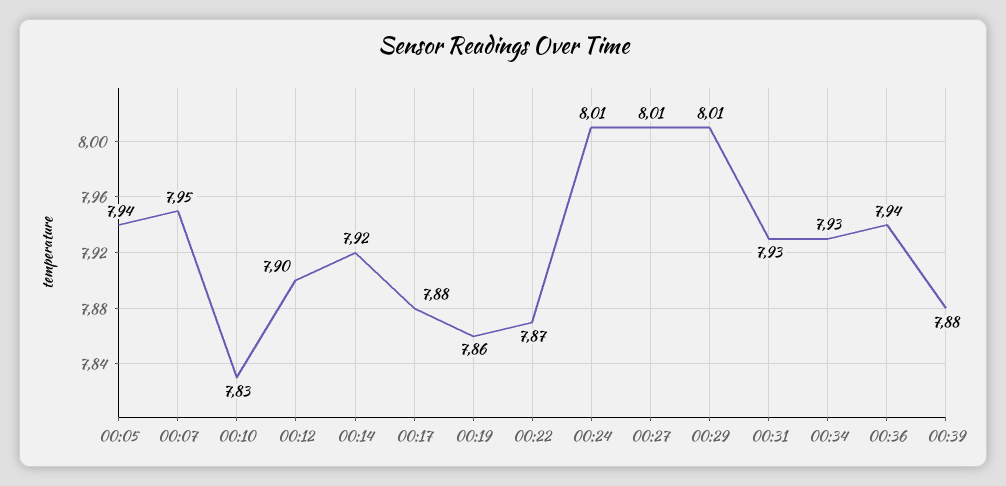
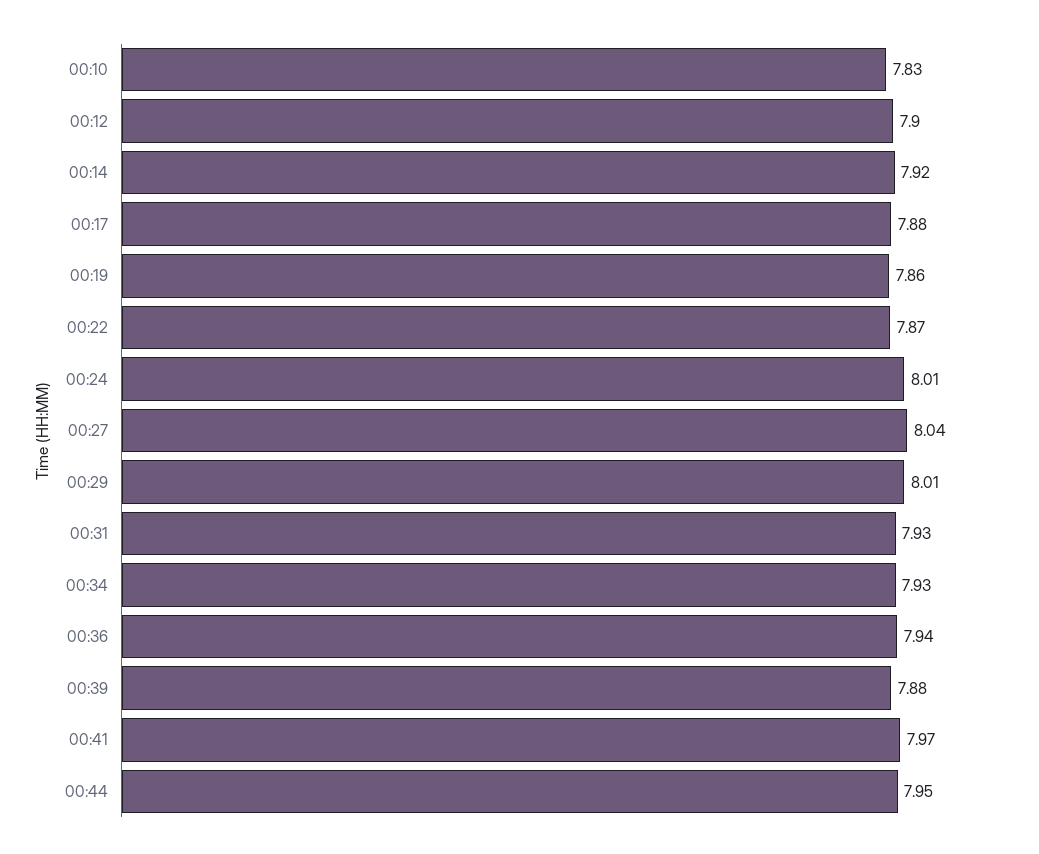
00:05: 7.94 -> none
00:07: 7.95 -> none
00:27: 8.01 -> 8.04
00:41: none -> 7.97
00:44: none -> 7.95

